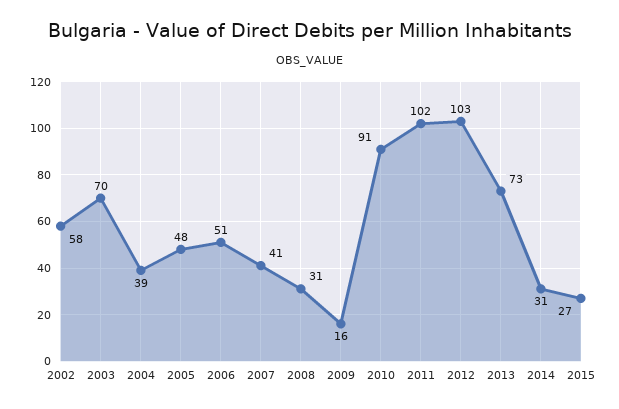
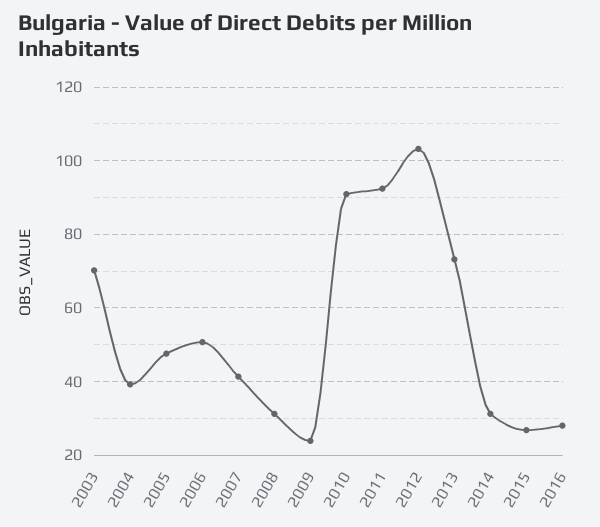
2002: 58 -> none
2009: 16 -> 24
2011: 102 -> 92
2016: none -> 28

